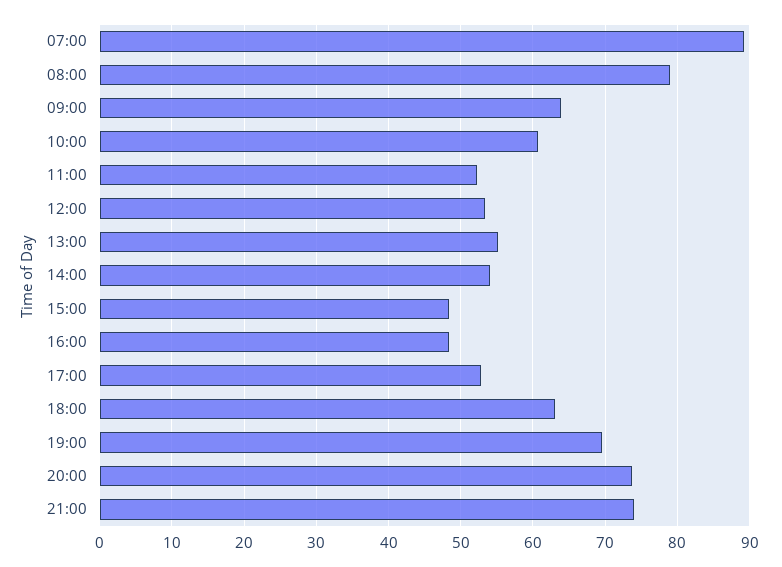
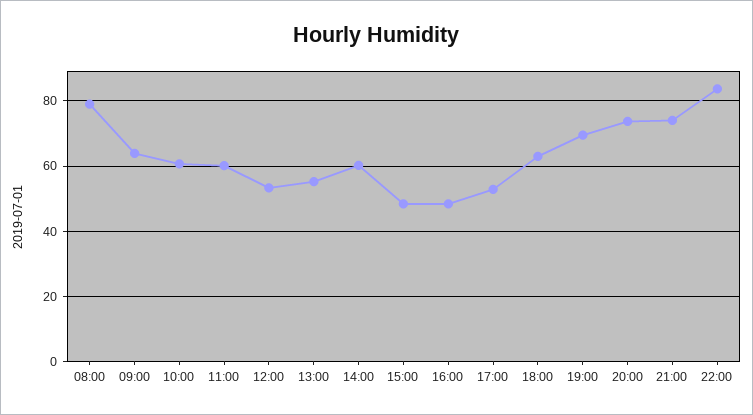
07:00: 89 -> none
11:00: 52 -> 60
14:00: 54 -> 60
22:00: none -> 84

